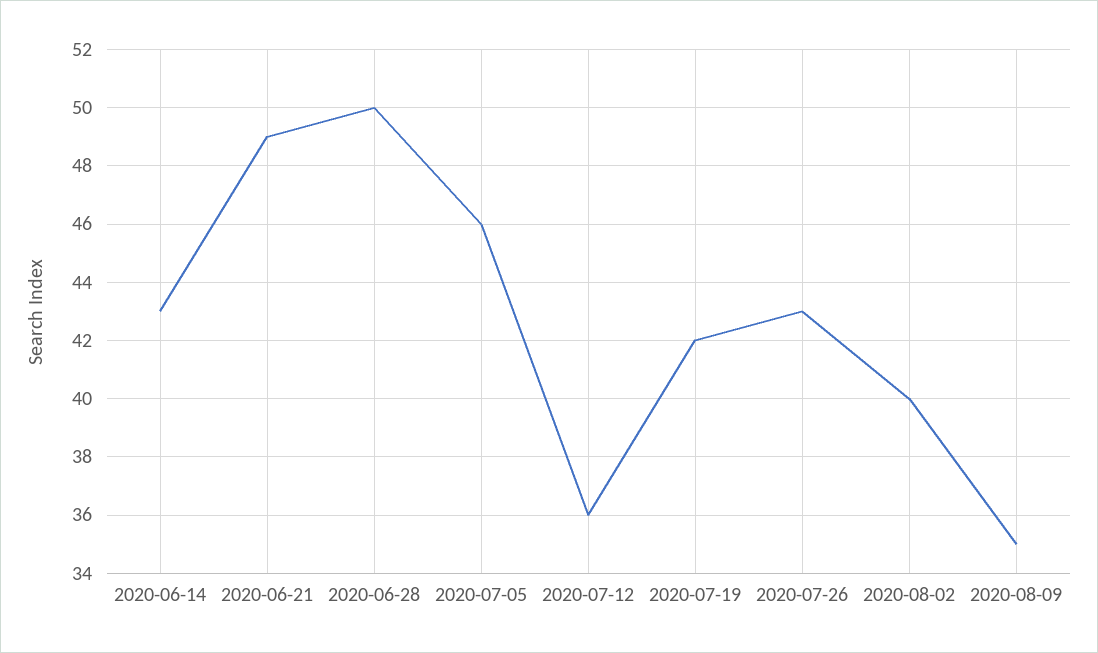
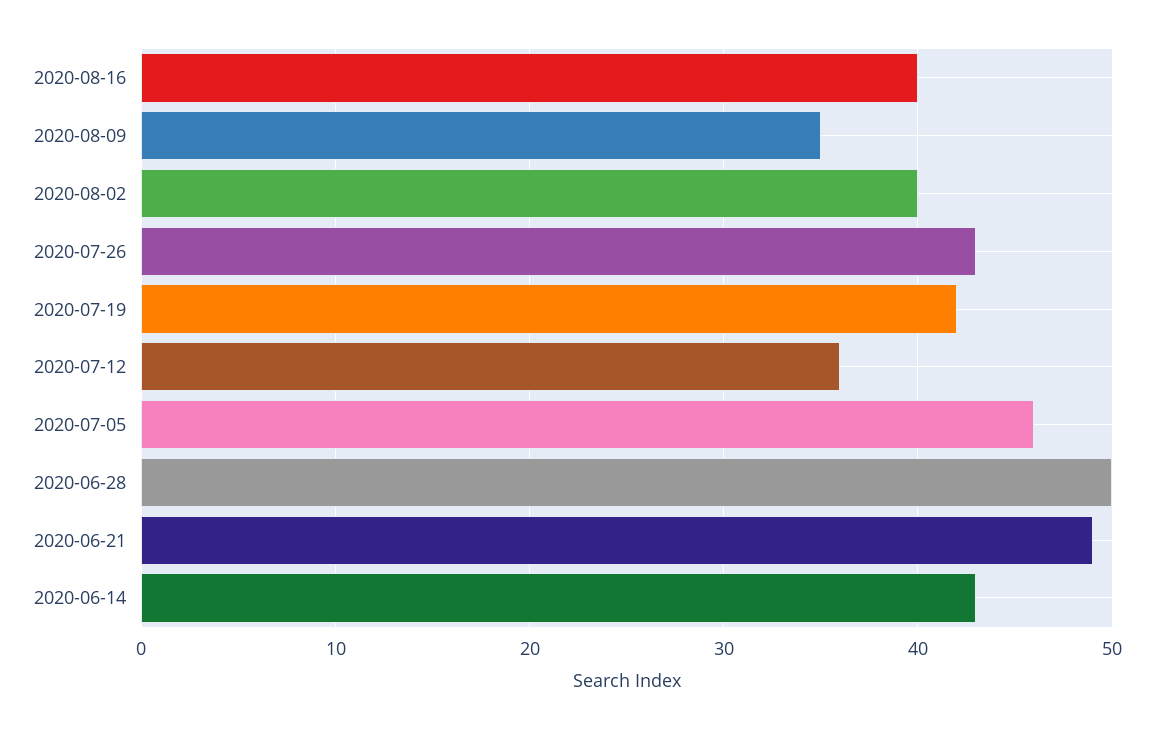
2020-08-16: none -> 40

